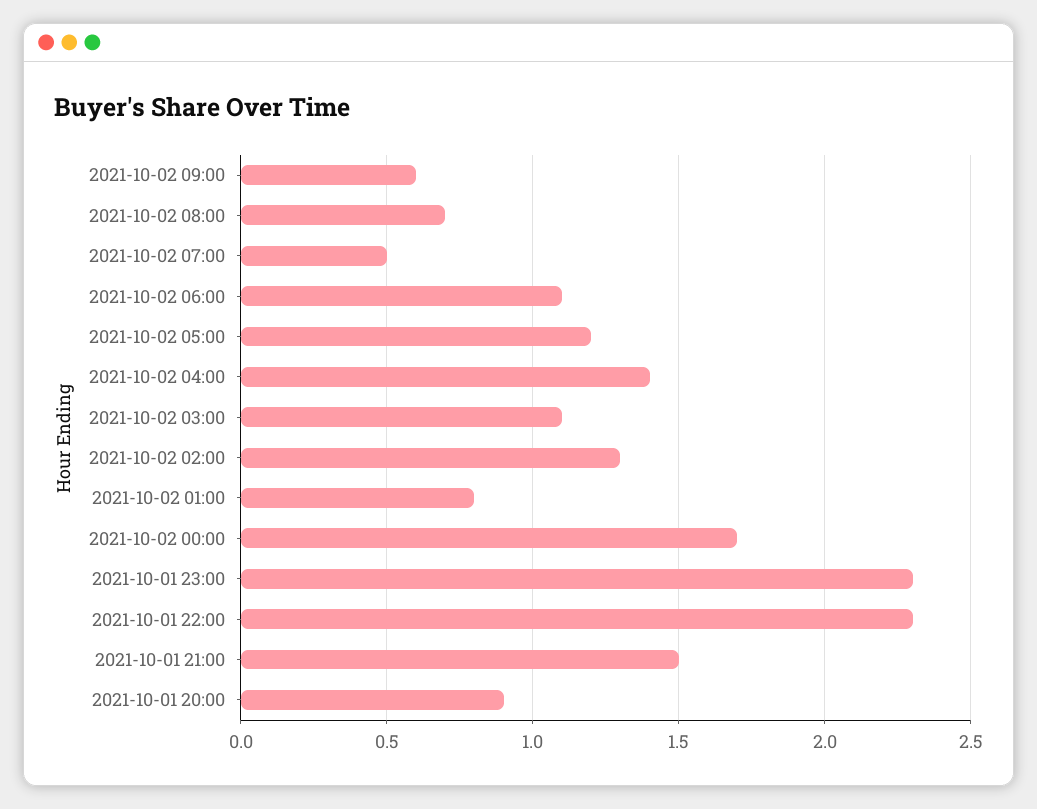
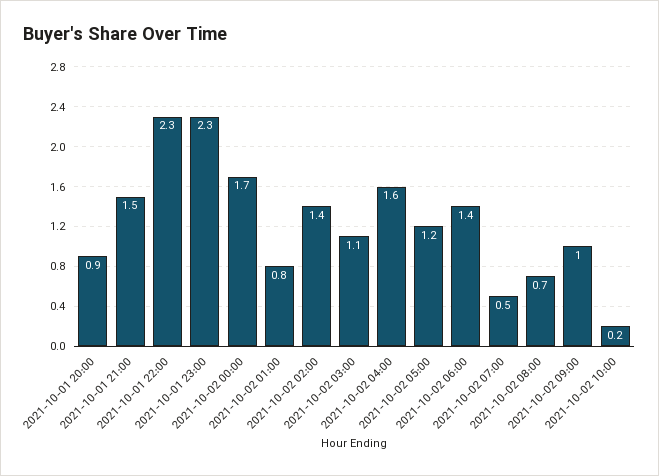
2021-10-02 09:00: 0.6 -> 1
2021-10-02 06:00: 1.1 -> 1.4
2021-10-02 04:00: 1.4 -> 1.6
2021-10-02 02:00: 1.3 -> 1.4
2021-10-02 10:00: none -> 0.2

